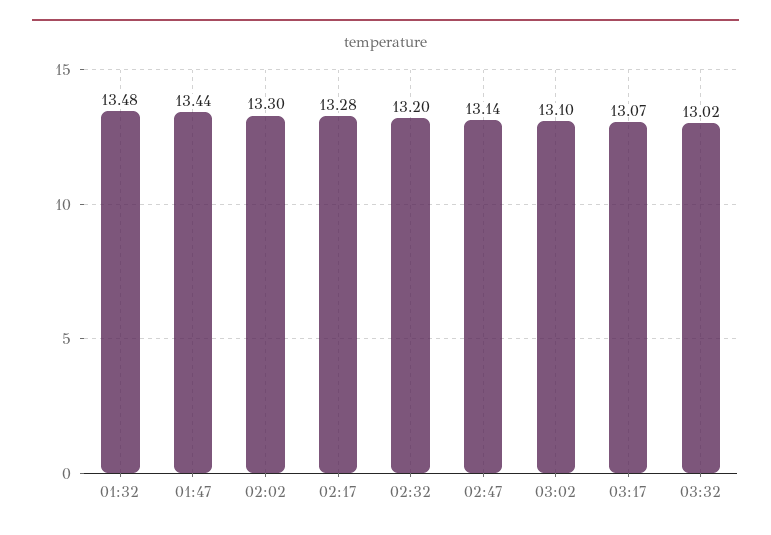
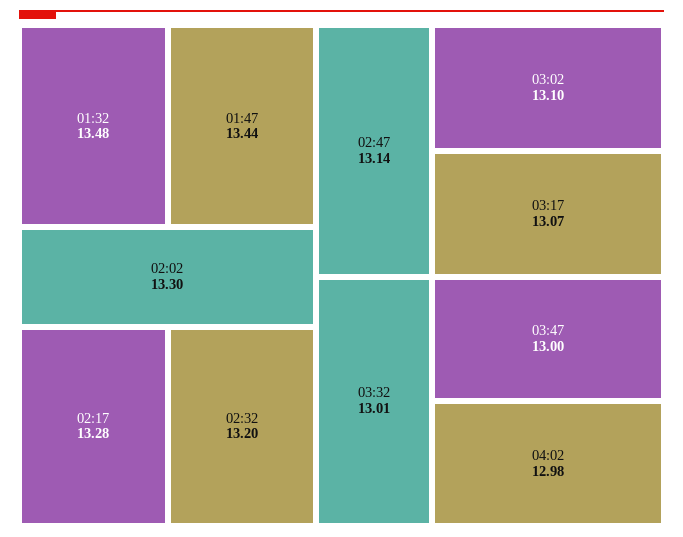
03:32: 13.02 -> 13.01
03:47: none -> 13
04:02: none -> 12.98

